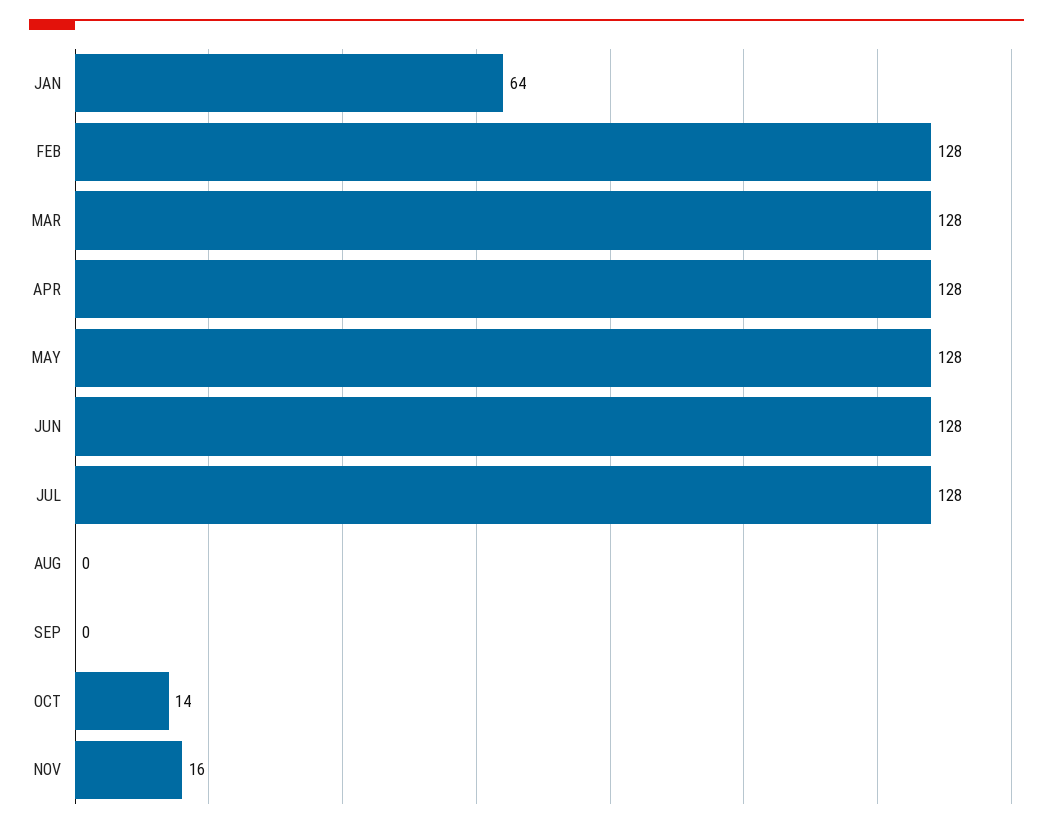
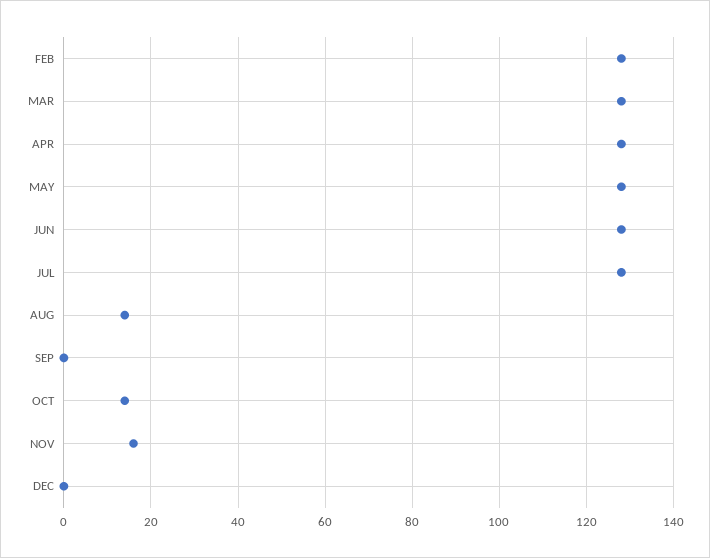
JAN: 64 -> none
AUG: 0 -> 15
DEC: none -> 0

